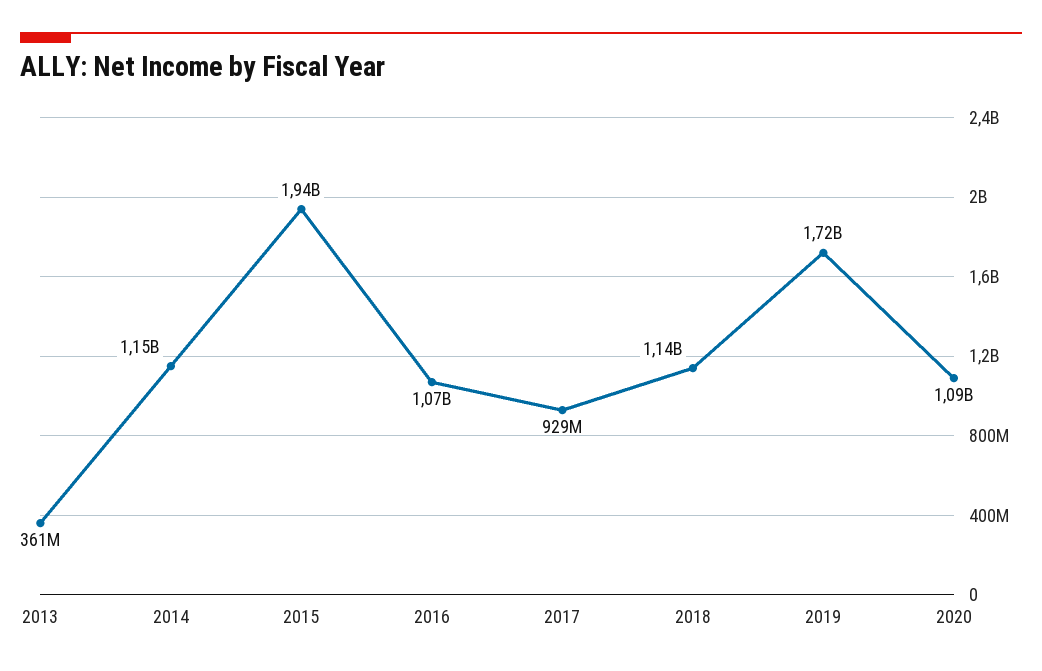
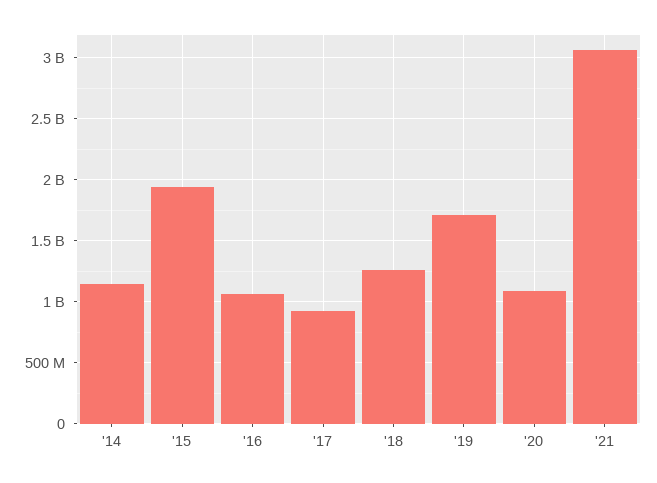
2013: 361000000 -> none
2018: 1140000000 -> 1250000000
'21: none -> 3050000000

